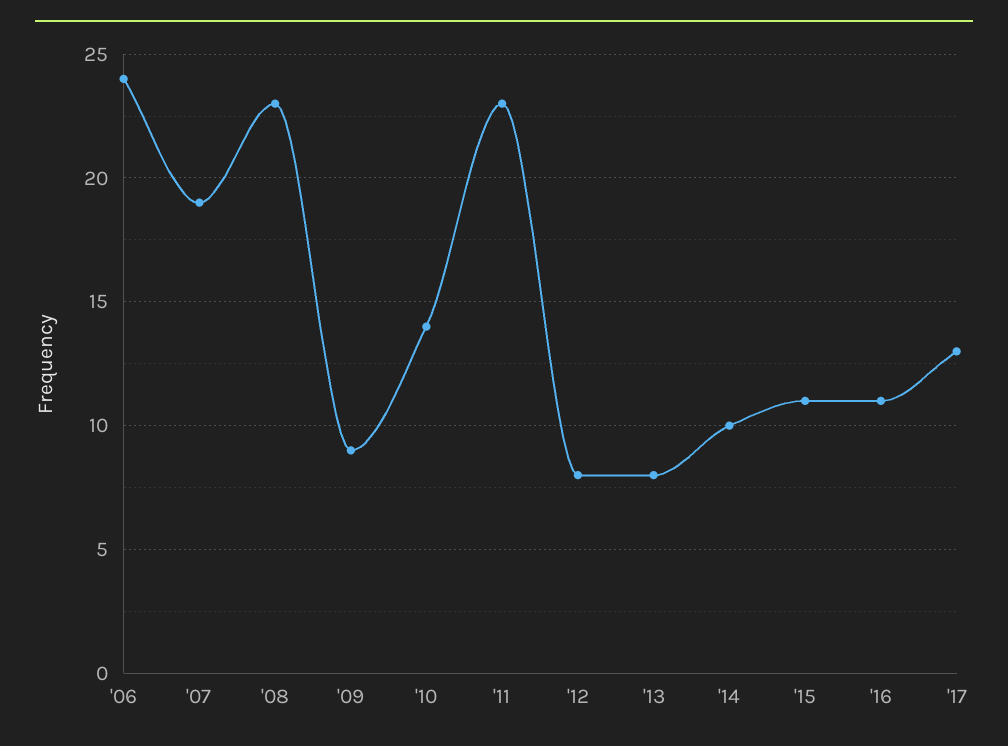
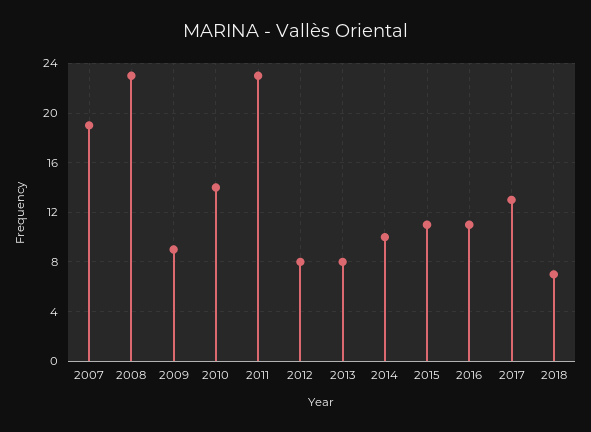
'06: 24 -> none
2018: none -> 7

